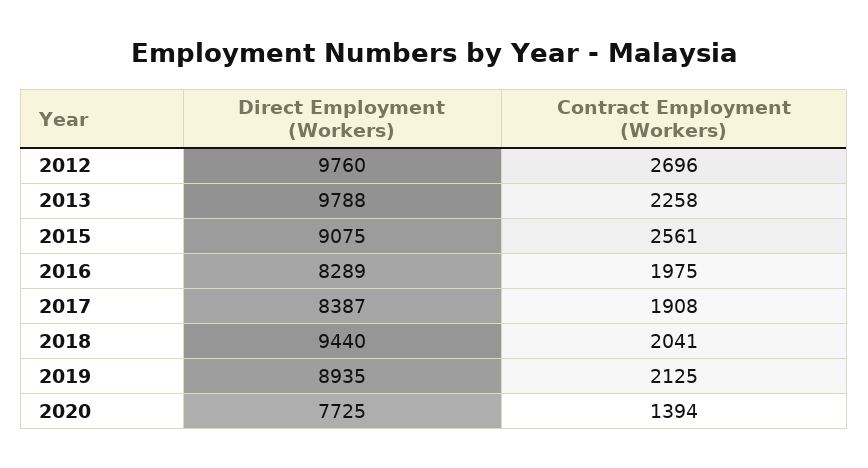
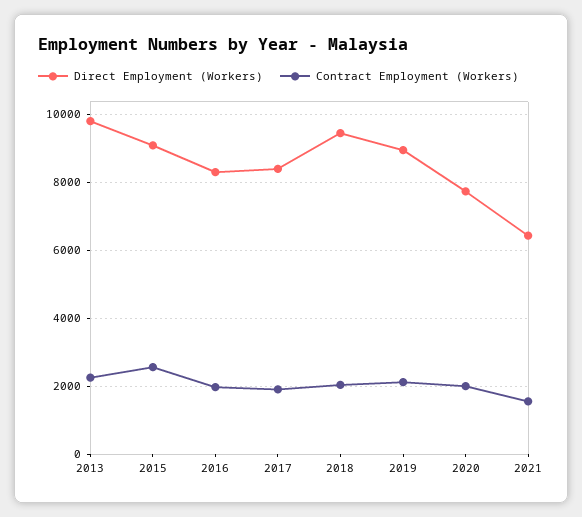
Direct Employment (Workers), 2012: 9760 -> none
Contract Employment (Workers), 2012: 2696 -> none
Contract Employment (Workers), 2020: 1394 -> 2000
Direct Employment (Workers), 2021: none -> 6400
Contract Employment (Workers), 2021: none -> 1600

